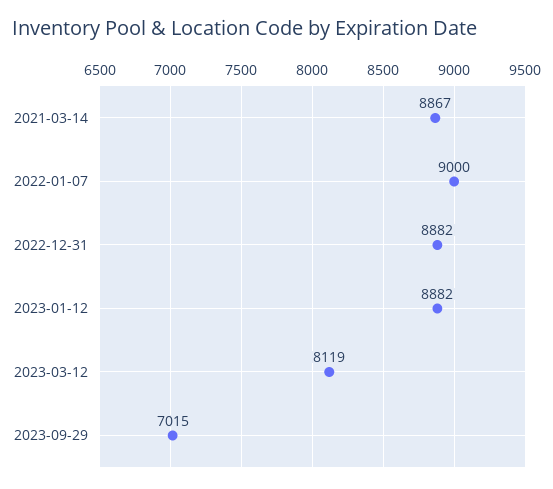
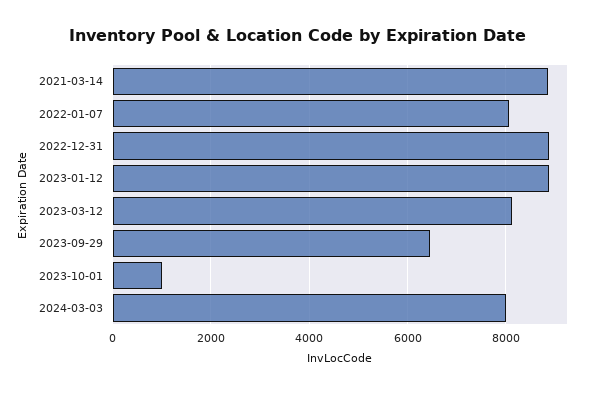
2022-01-07: 9000 -> 8000
2023-09-29: 7015 -> 6400
2023-10-01: none -> 1000
2024-03-03: none -> 8000

